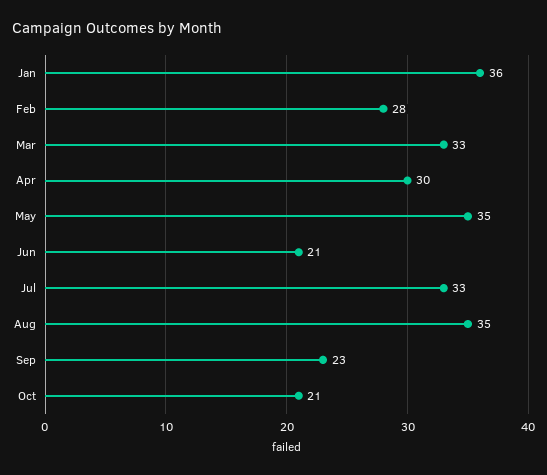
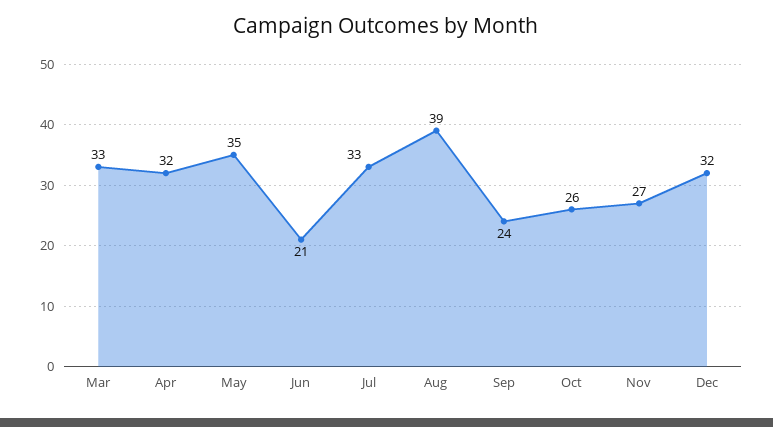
Jan: 36 -> none
Feb: 28 -> none
Apr: 30 -> 32
Aug: 35 -> 39
Sep: 23 -> 24
Oct: 21 -> 26
Nov: none -> 27
Dec: none -> 32

